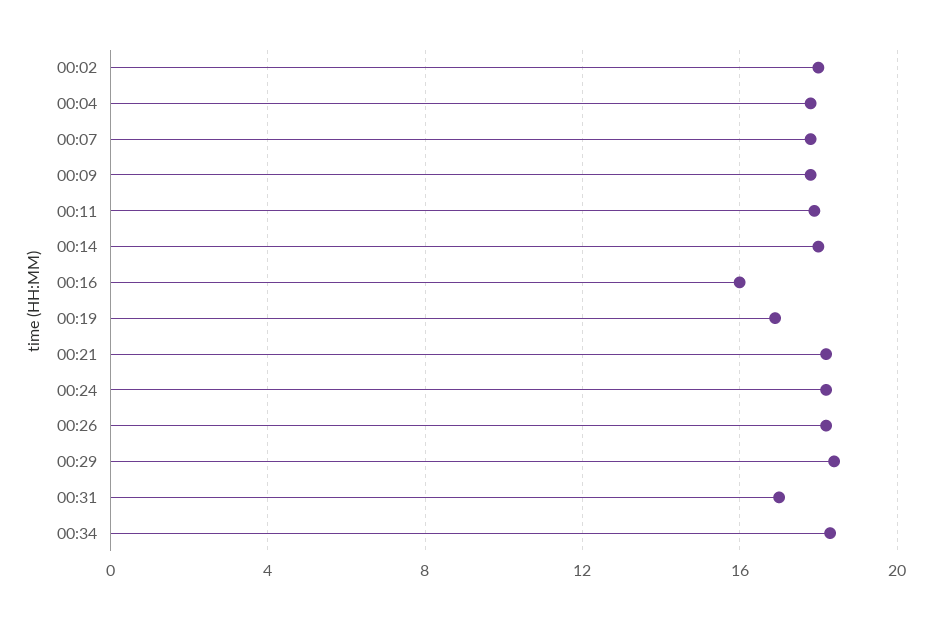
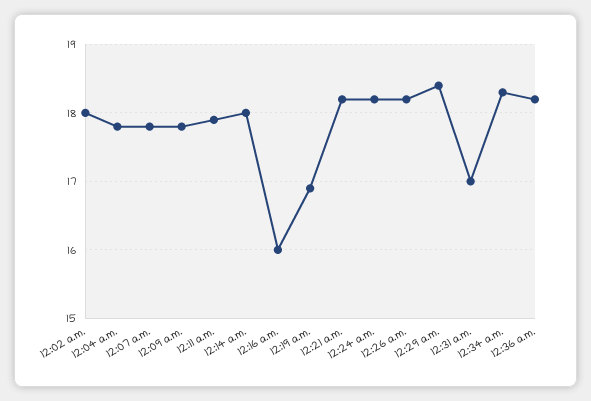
12:36 a.m.: none -> 18.2

